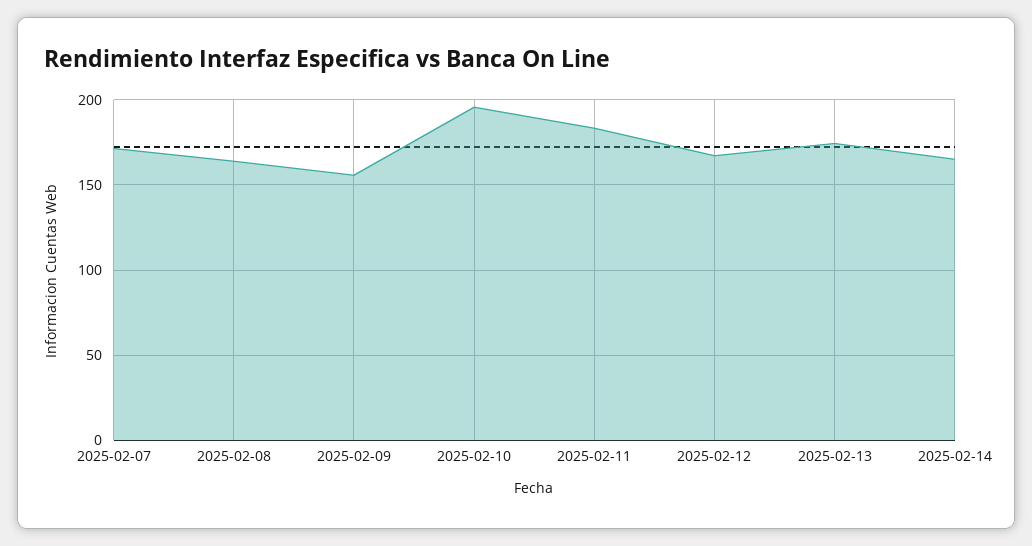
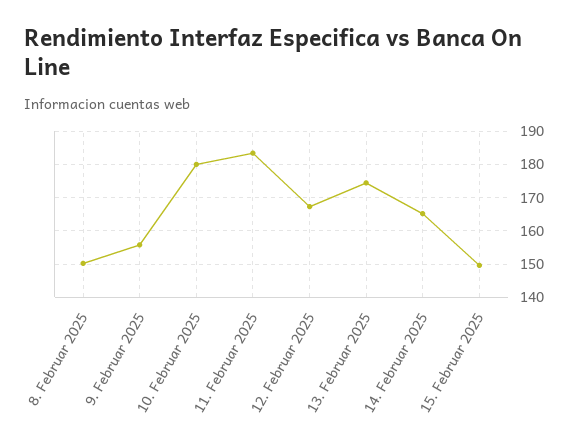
2025-02-07: 170 -> none
2025-02-08: 165 -> 150
2025-02-10: 195 -> 180
15. Februar 2025: none -> 150

